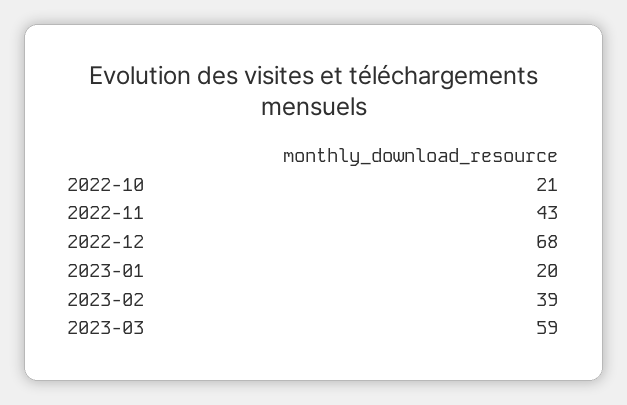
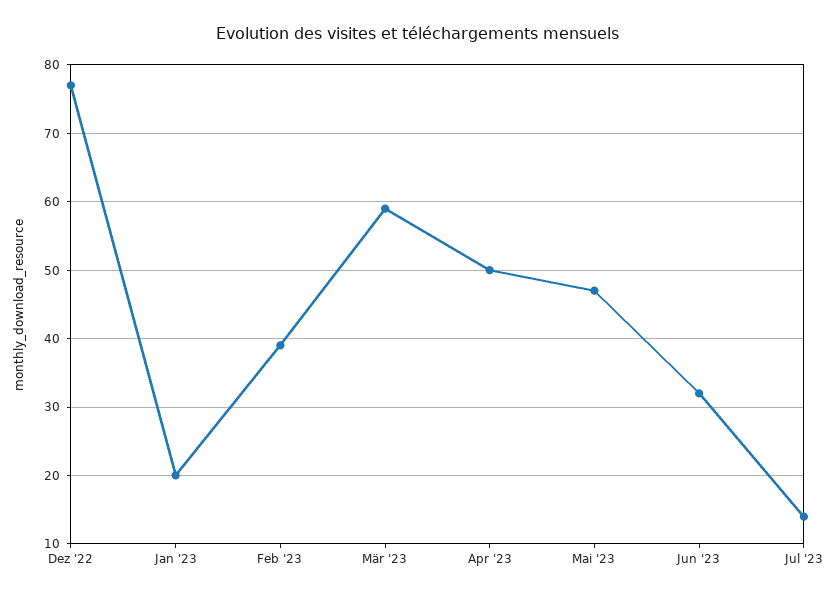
2022-10: 21 -> none
2022-11: 43 -> none
2022-12: 68 -> 77
Apr '23: none -> 50
Mai '23: none -> 47
Jun '23: none -> 32
Jul '23: none -> 14

